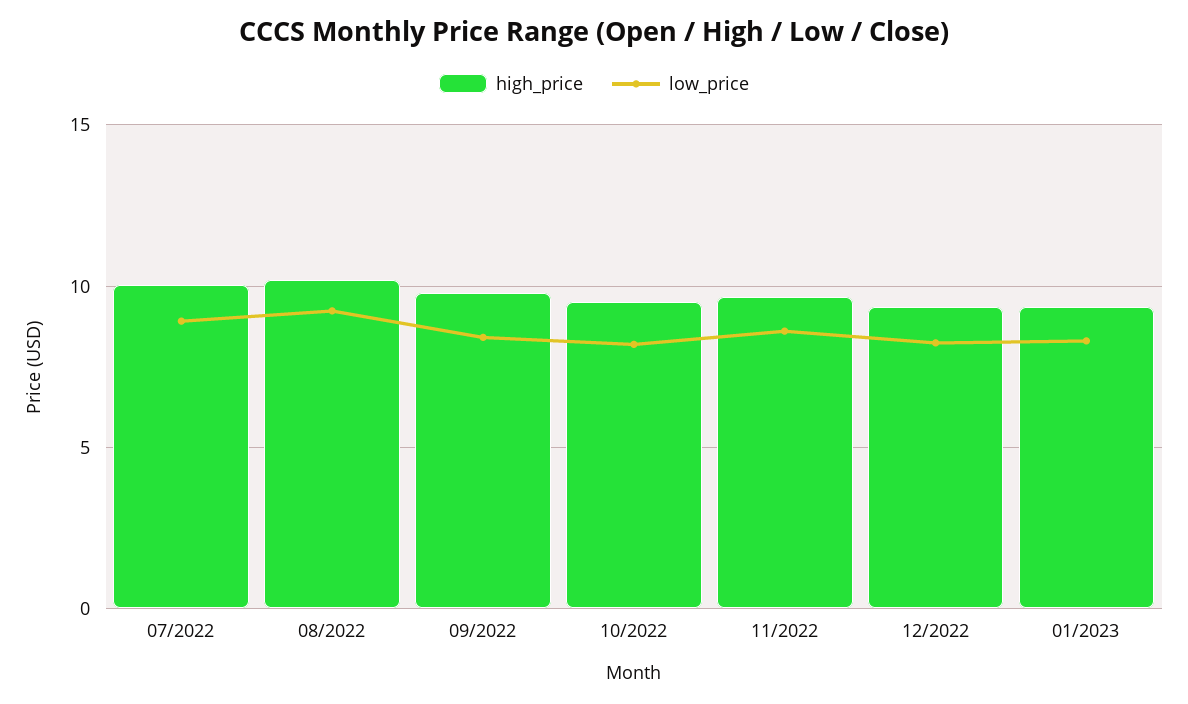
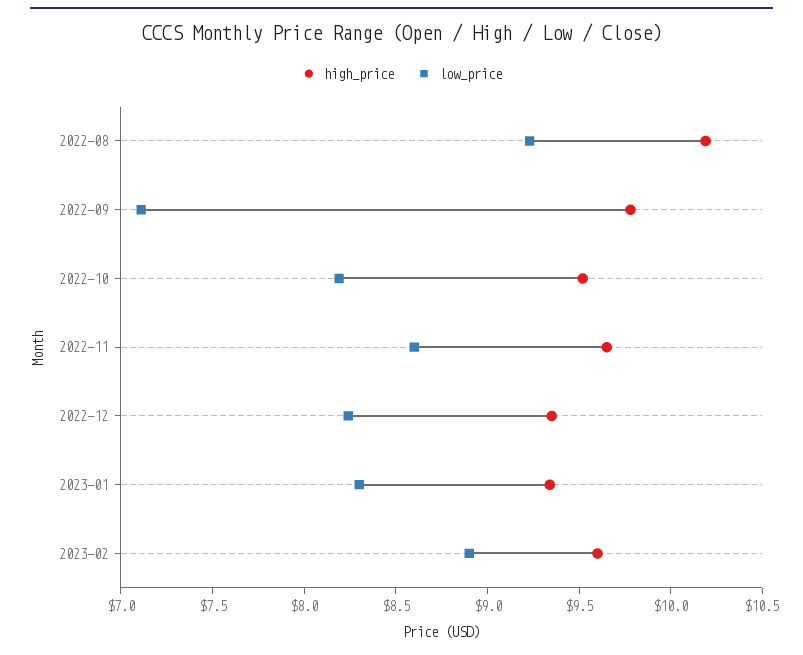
high_price, 07/2022: 10 -> none
low_price, 07/2022: 9 -> none
low_price, 09/2022: 8.5 -> 7.1
high_price, 2023-02: none -> 9.6
low_price, 2023-02: none -> 8.9

